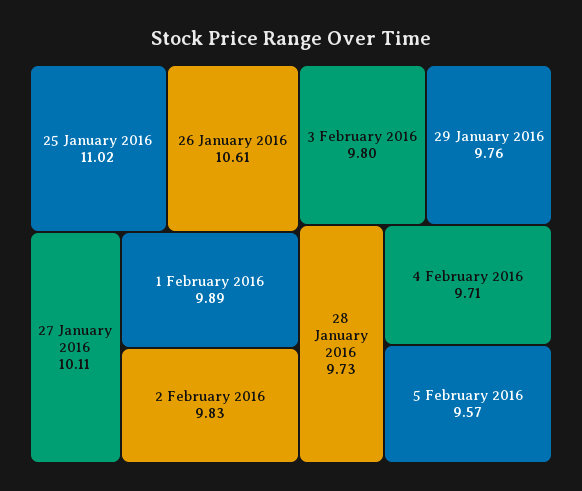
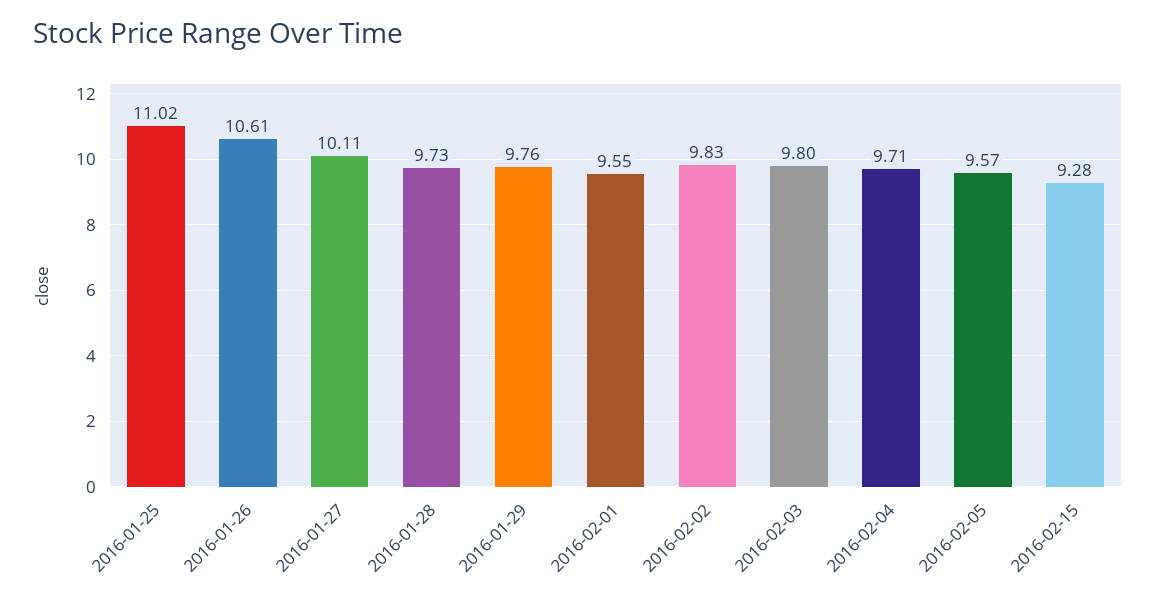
1 February 2016: 9.89 -> 9.55
2016-02-15: none -> 9.28

